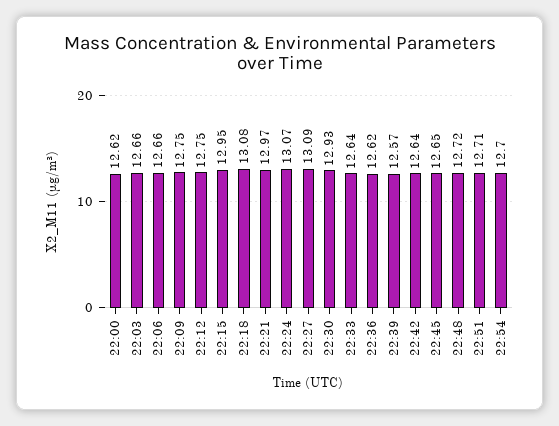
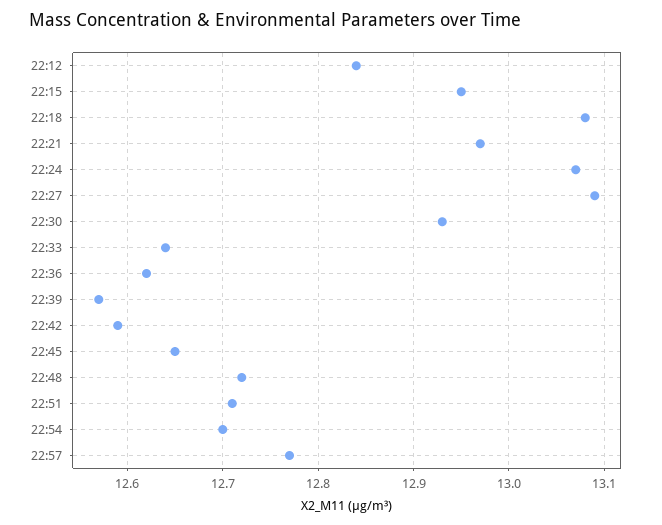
22:00: 12.62 -> none
22:03: 12.66 -> none
22:06: 12.66 -> none
22:09: 12.75 -> none
22:12: 12.75 -> 12.84
22:42: 12.64 -> 12.59
22:57: none -> 12.77

